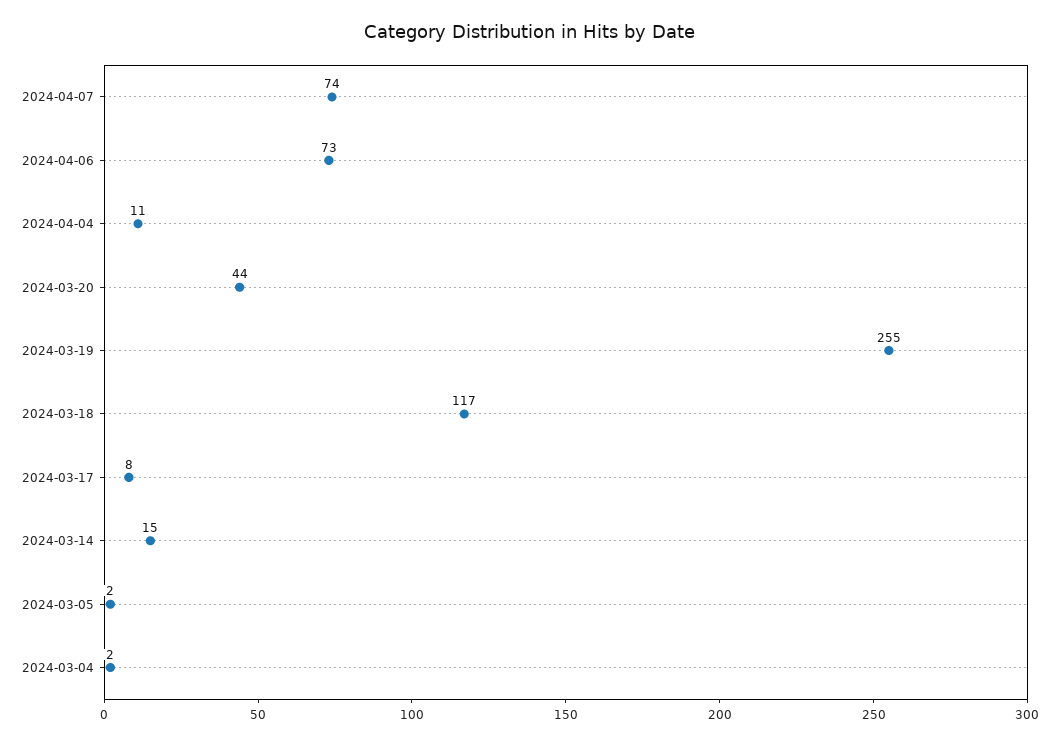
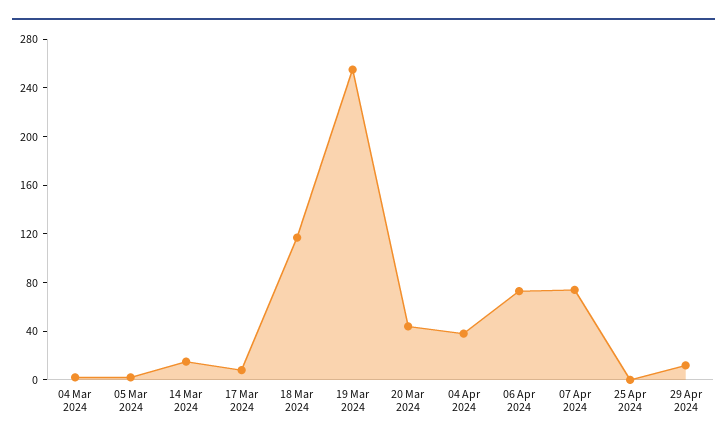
2024-04-04: 11 -> 40
25 Apr 2024: none -> 0
29 Apr 2024: none -> 10

